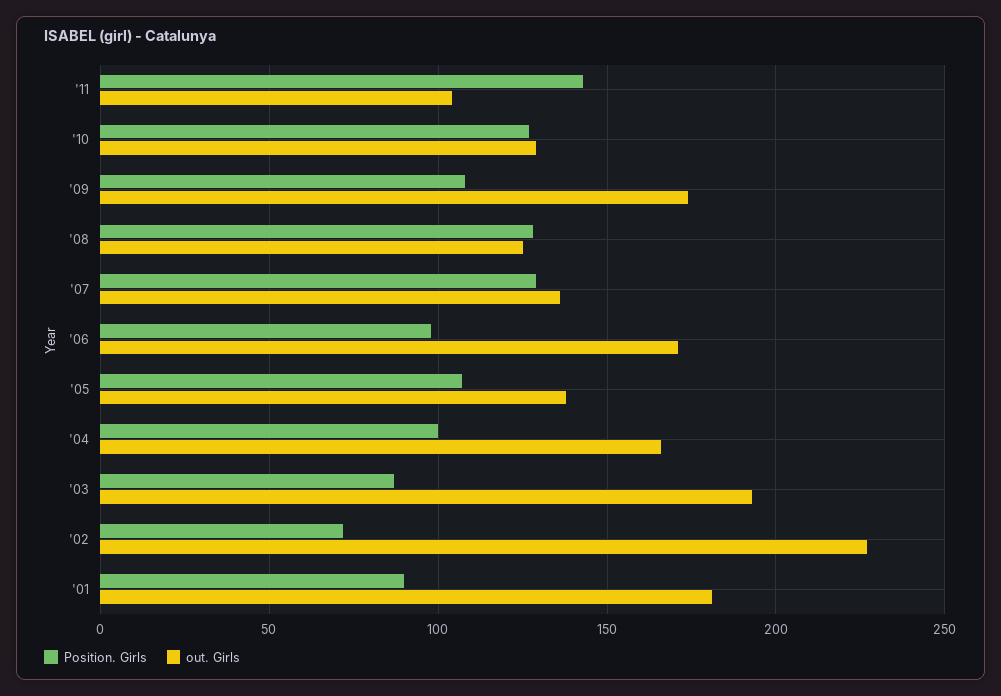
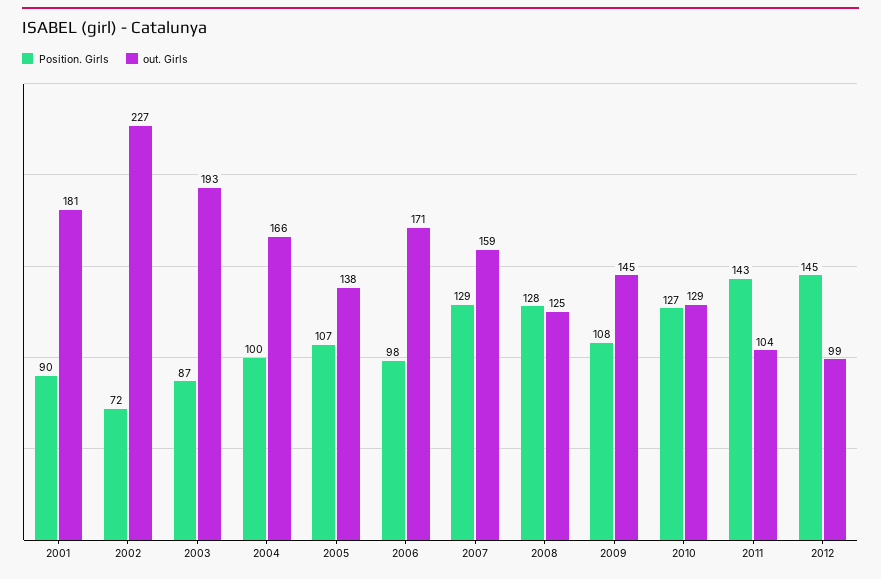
out. Girls, '09: 175 -> 145
out. Girls, '07: 135 -> 159
Position. Girls, 2012: none -> 145
out. Girls, 2012: none -> 99

